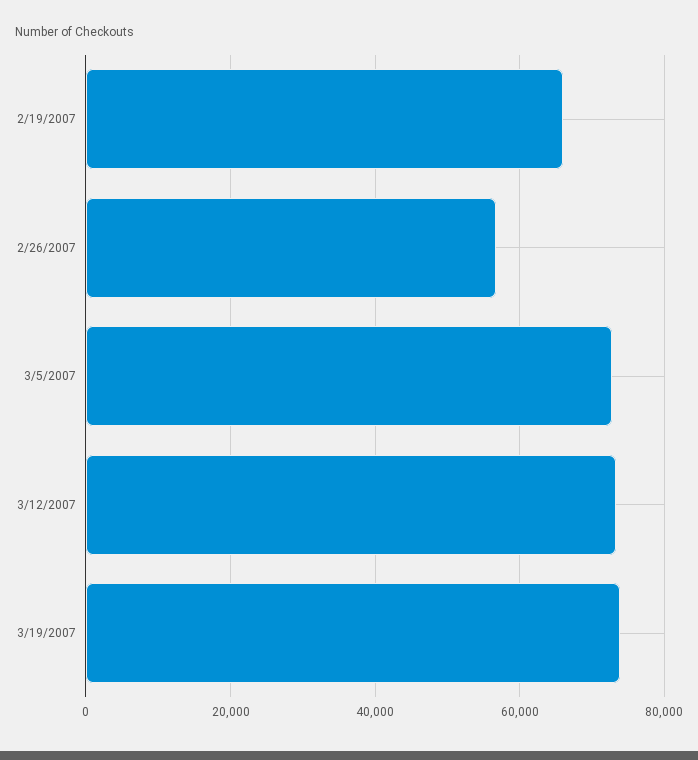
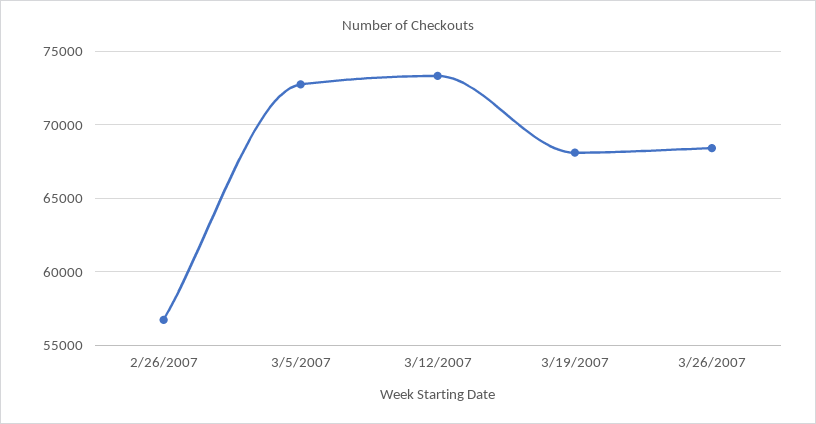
2/19/2007: 66000 -> none
3/19/2007: 74000 -> 68000
3/26/2007: none -> 68500

